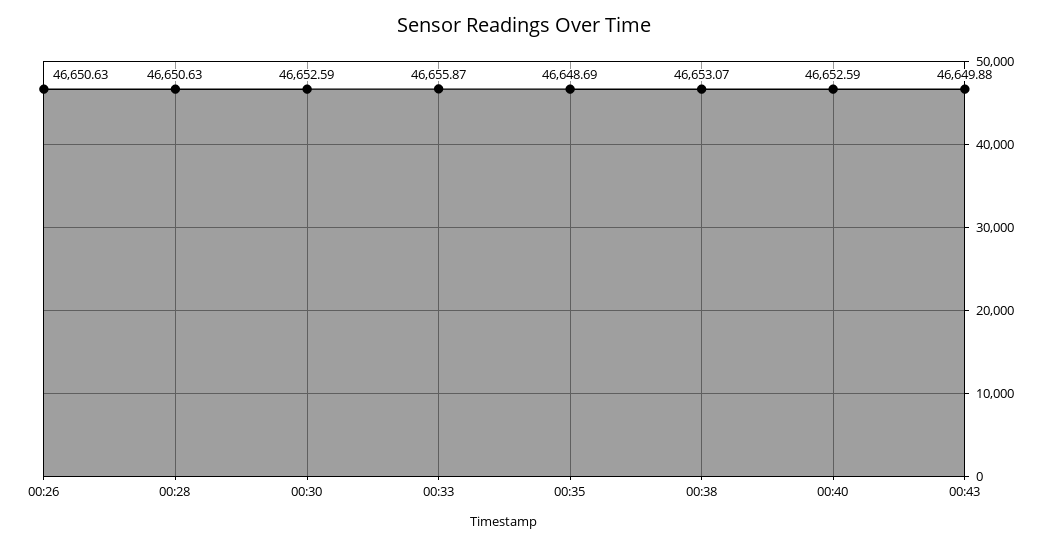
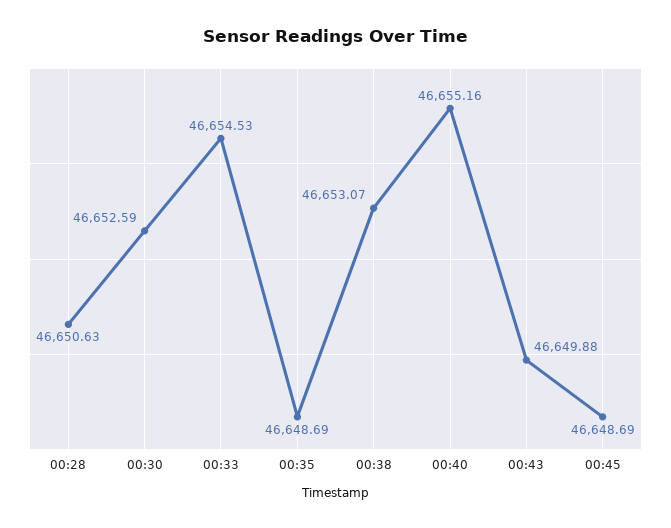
00:26: 46650.63 -> none
00:33: 46655.87 -> 46654.53
00:40: 46652.59 -> 46655.16
00:45: none -> 46648.69

